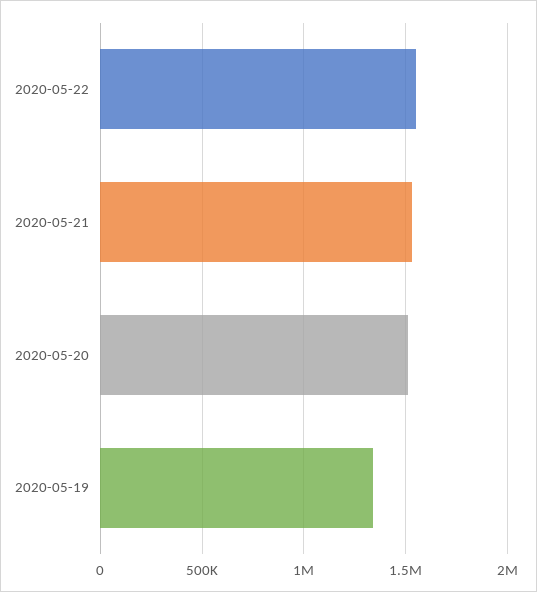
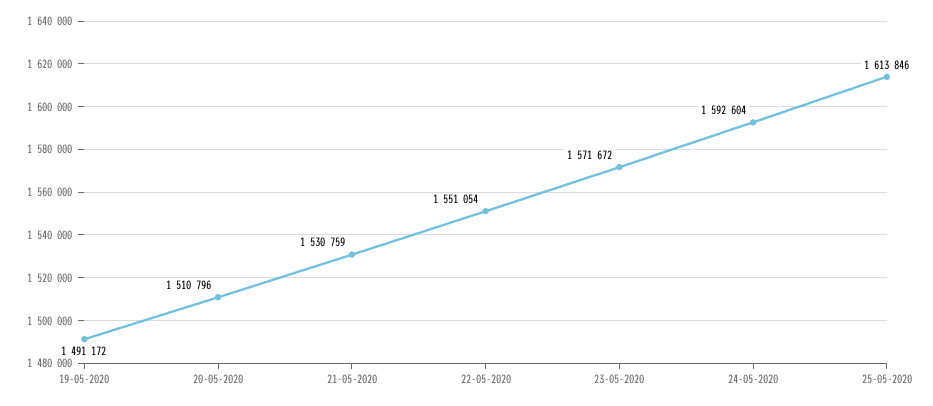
2020-05-19: 1350000 -> 1491172
23-05-2020: none -> 1571672
24-05-2020: none -> 1592604
25-05-2020: none -> 1613846

